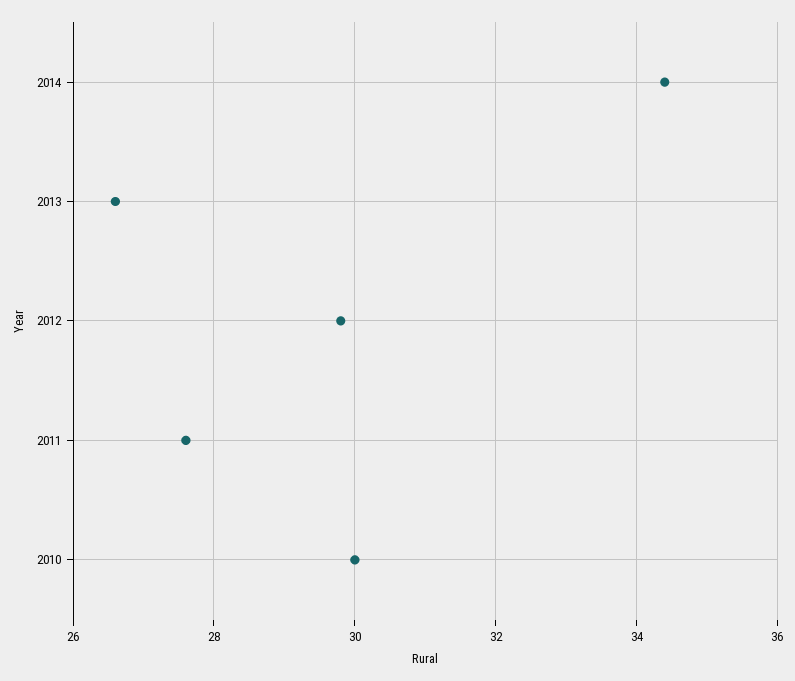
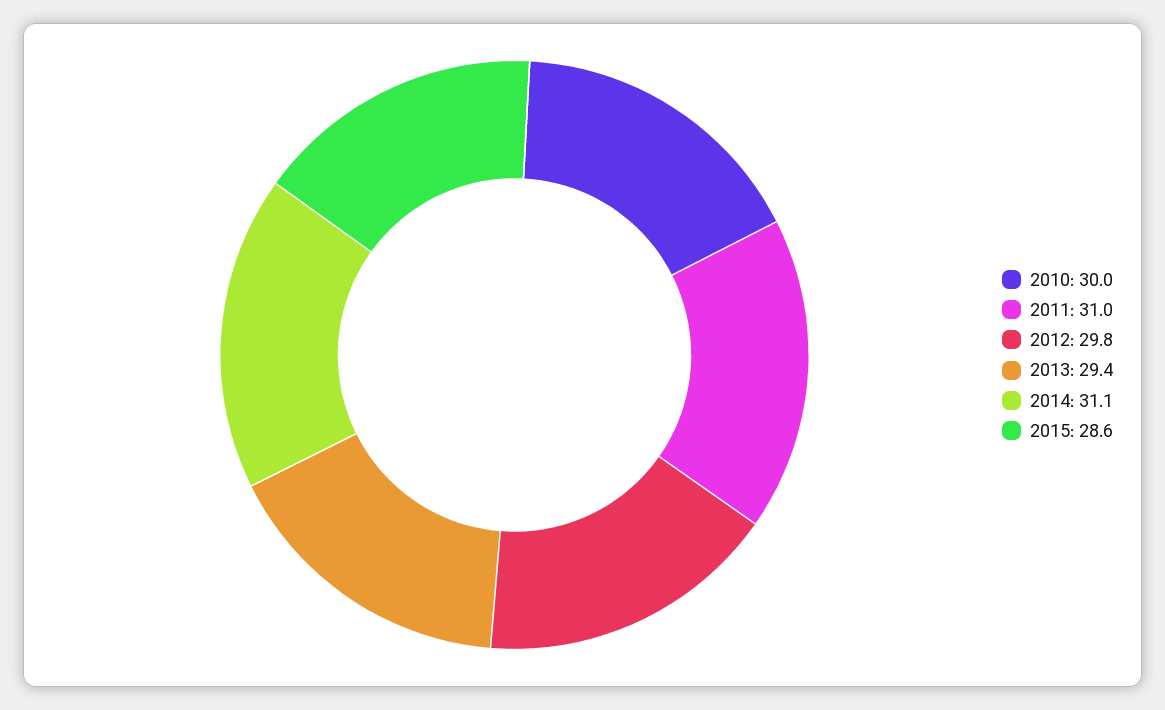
2014: 34.5 -> 31.1
2013: 26.5 -> 29.4
2011: 27.5 -> 31
2015: none -> 28.6

